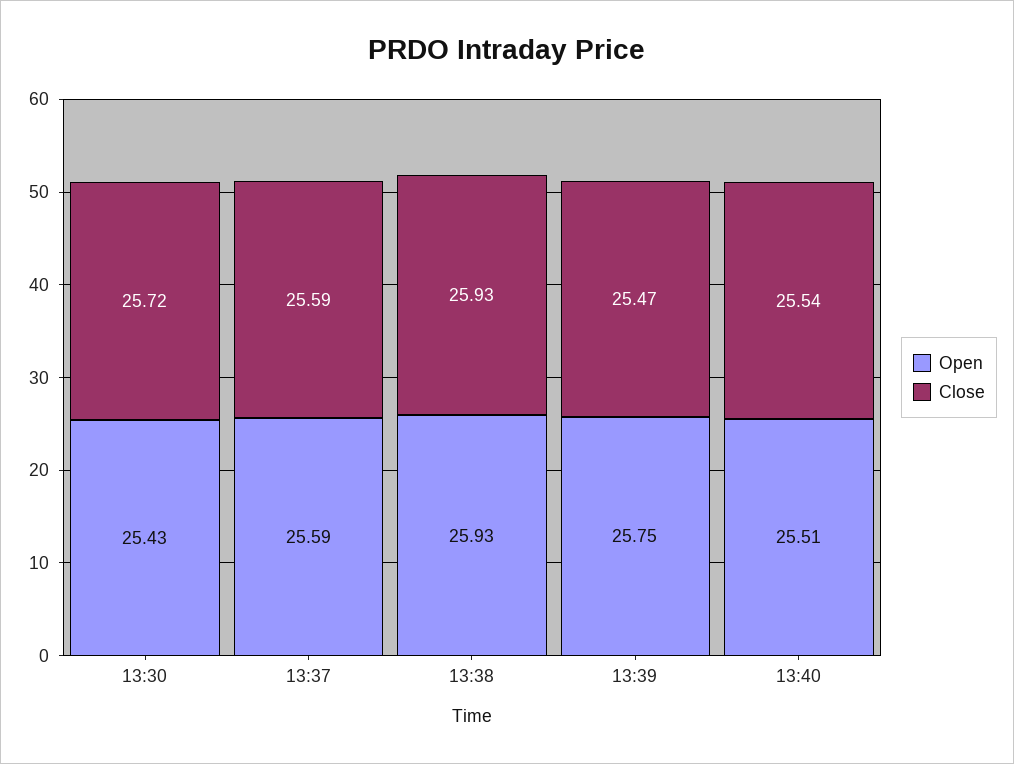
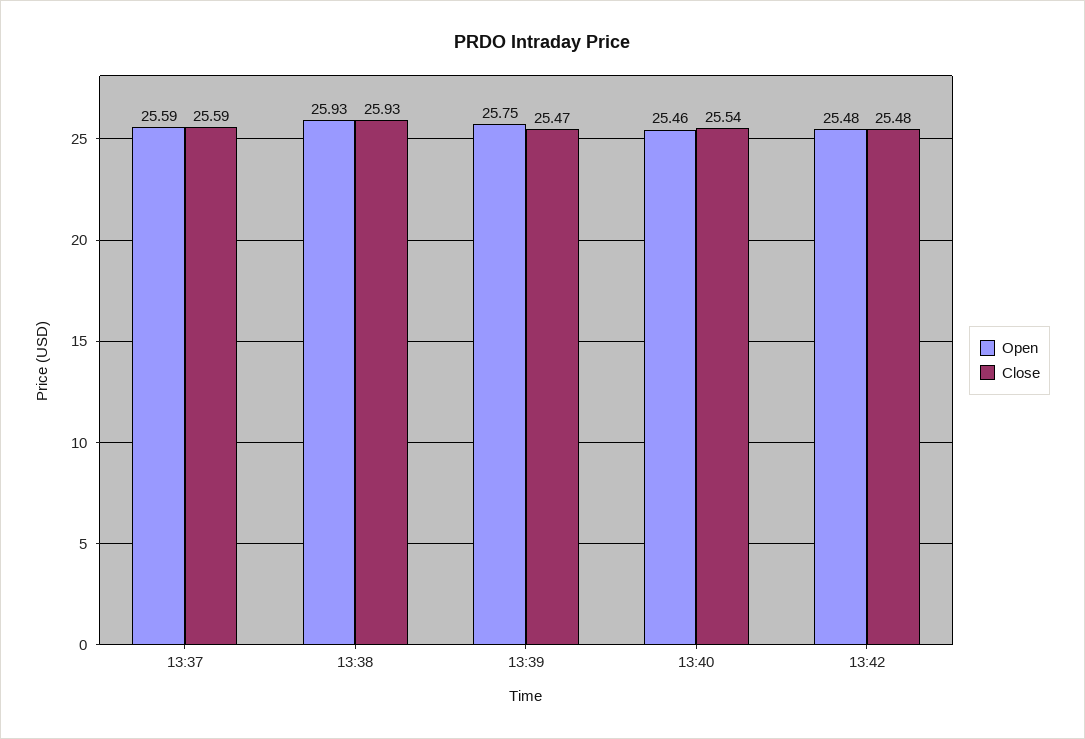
Open, 13:30: 25.43 -> none
Close, 13:30: 25.72 -> none
Open, 13:40: 25.51 -> 25.46
Open, 13:42: none -> 25.48
Close, 13:42: none -> 25.48

